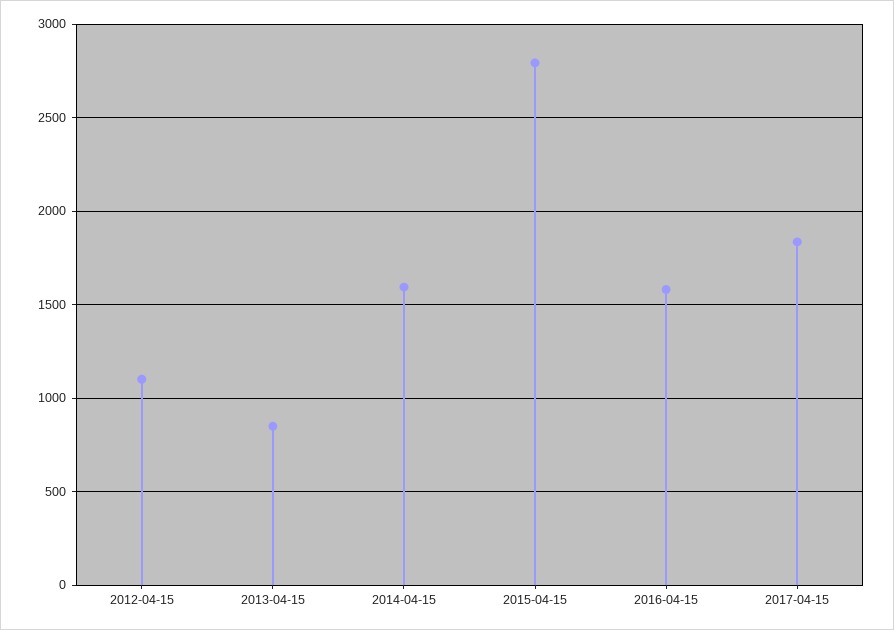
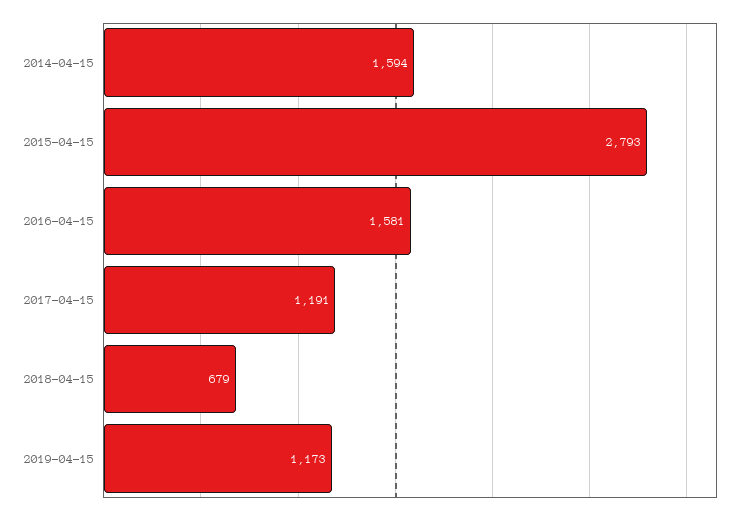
2012-04-15: 1100 -> none
2013-04-15: 850 -> none
2017-04-15: 1850 -> 1191
2018-04-15: none -> 679
2019-04-15: none -> 1173

